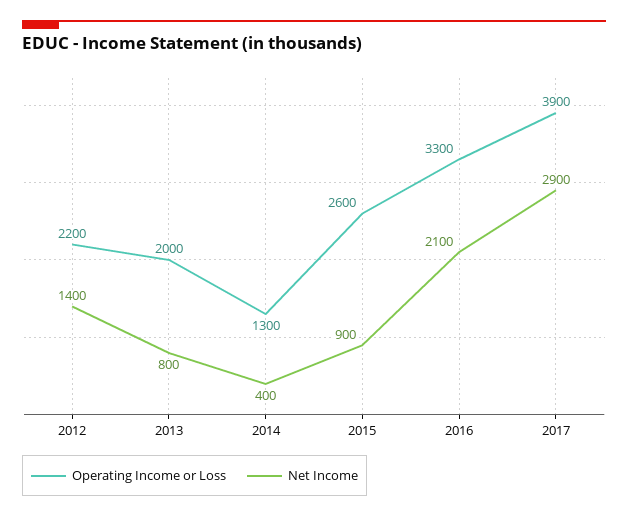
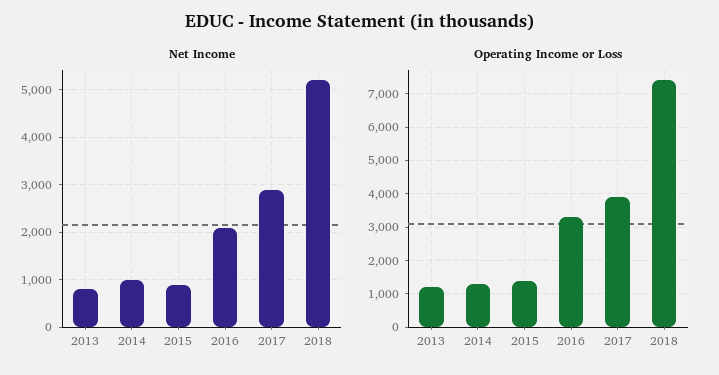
Operating Income or Loss, 2012: 2200 -> none
Net Income, 2012: 1400 -> none
Operating Income or Loss, 2013: 2000 -> 1200
Net Income, 2014: 400 -> 1000
Operating Income or Loss, 2015: 2600 -> 1400
Net Income, 2018: none -> 5200
Operating Income or Loss, 2018: none -> 7400

